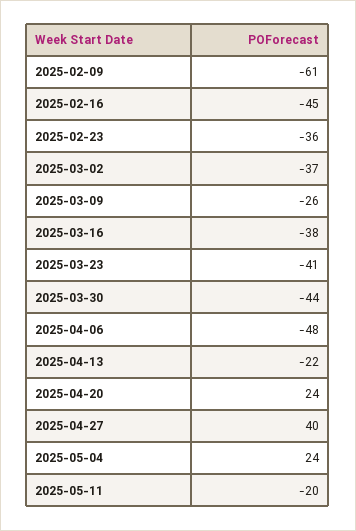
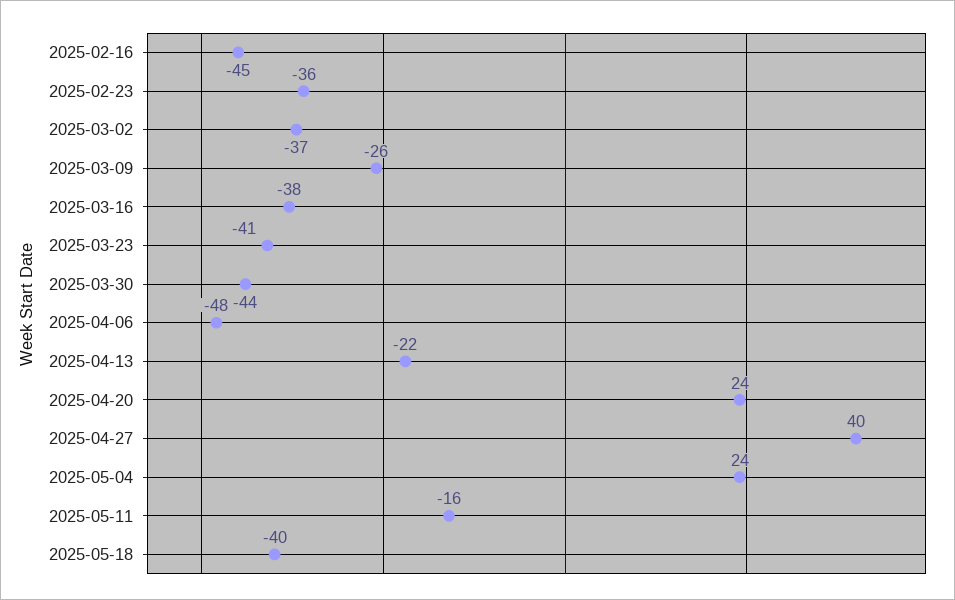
2025-02-09: -61 -> none
2025-05-11: -20 -> -16
2025-05-18: none -> -40

